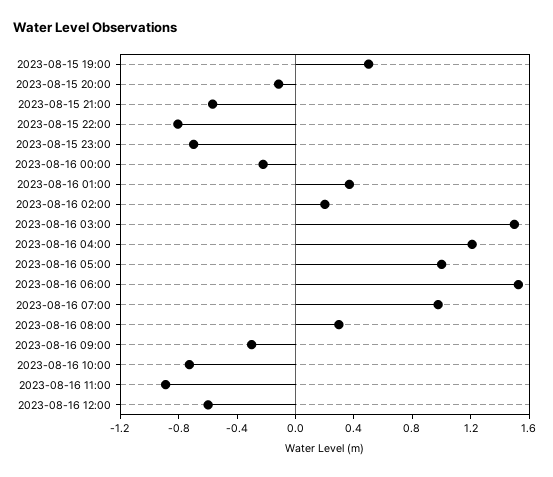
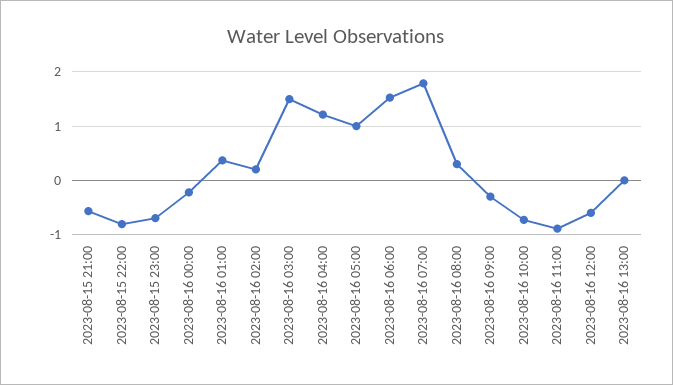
2023-08-15 19:00: 0.5 -> none
2023-08-15 20:00: -0.1 -> none
2023-08-16 07:00: 1 -> 1.8
2023-08-16 13:00: none -> 0

